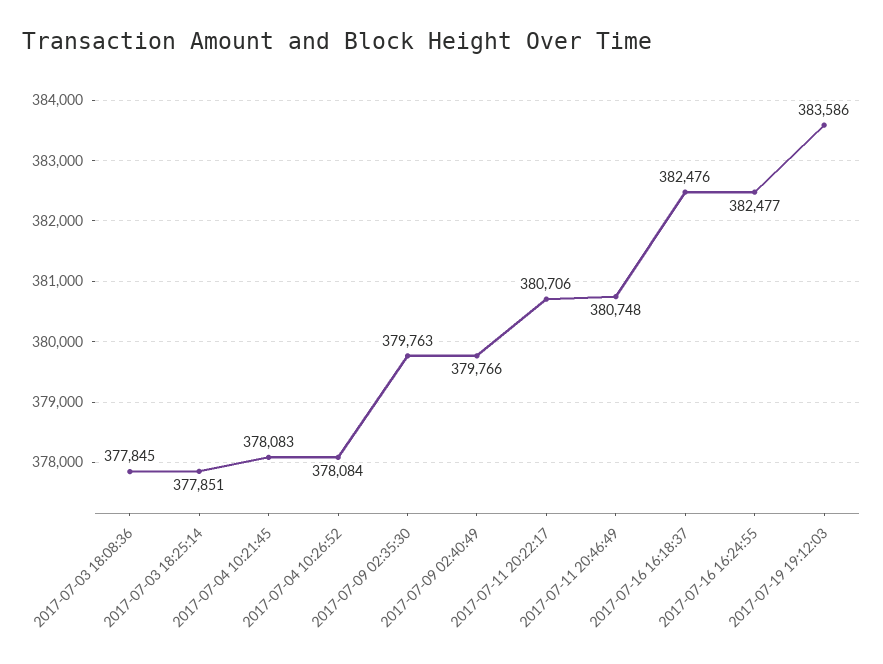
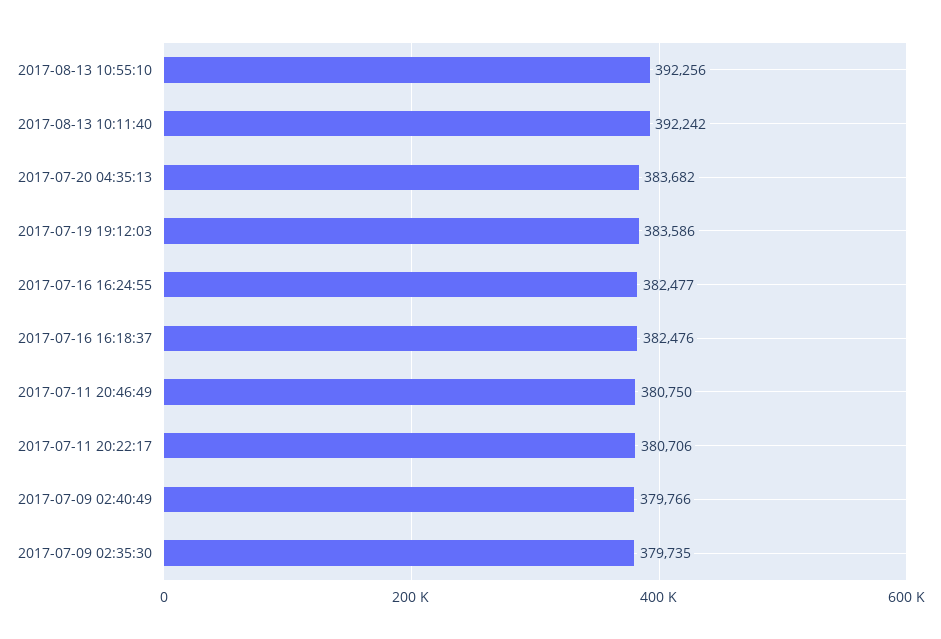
2017-07-03 18:08:36: 377845 -> none
2017-07-03 18:25:14: 377851 -> none
2017-07-04 10:21:45: 378083 -> none
2017-07-04 10:26:52: 378084 -> none
2017-07-09 02:35:30: 379763 -> 379735
2017-07-11 20:46:49: 380748 -> 380750
2017-08-13 10:55:10: none -> 392256
2017-08-13 10:11:40: none -> 392242
2017-07-20 04:35:13: none -> 383682

